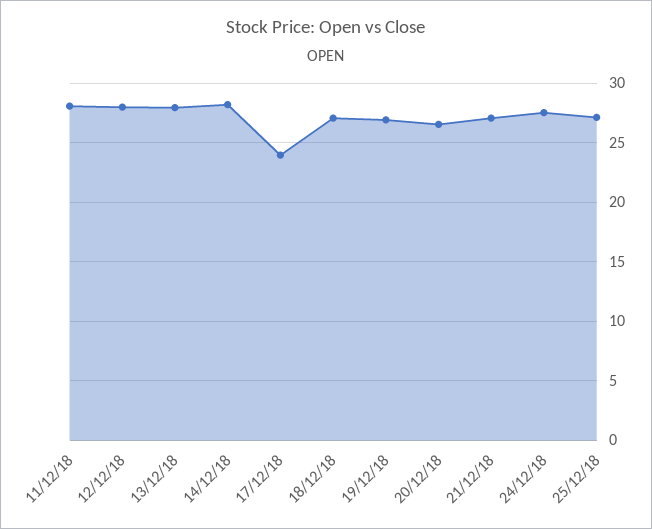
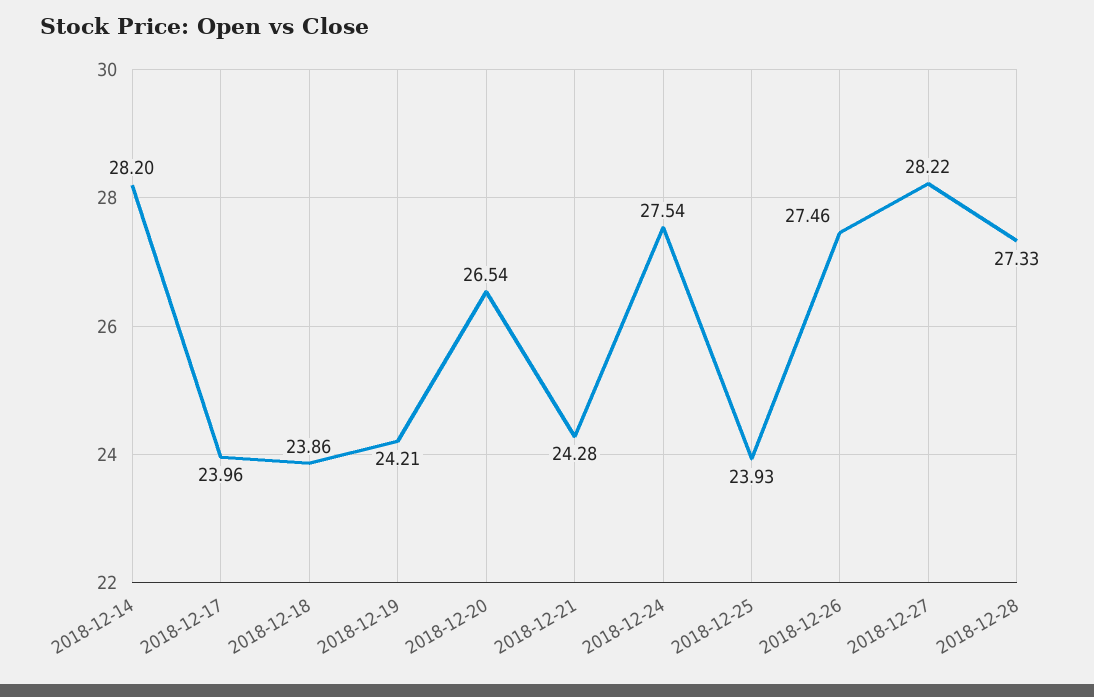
11/12/18: 28 -> none
12/12/18: 28 -> none
13/12/18: 28 -> none
18/12/18: 27 -> 23.86
19/12/18: 27 -> 24.21
21/12/18: 27 -> 24.28
25/12/18: 27 -> 23.93
2018-12-26: none -> 27.46
2018-12-27: none -> 28.22
2018-12-28: none -> 27.33

